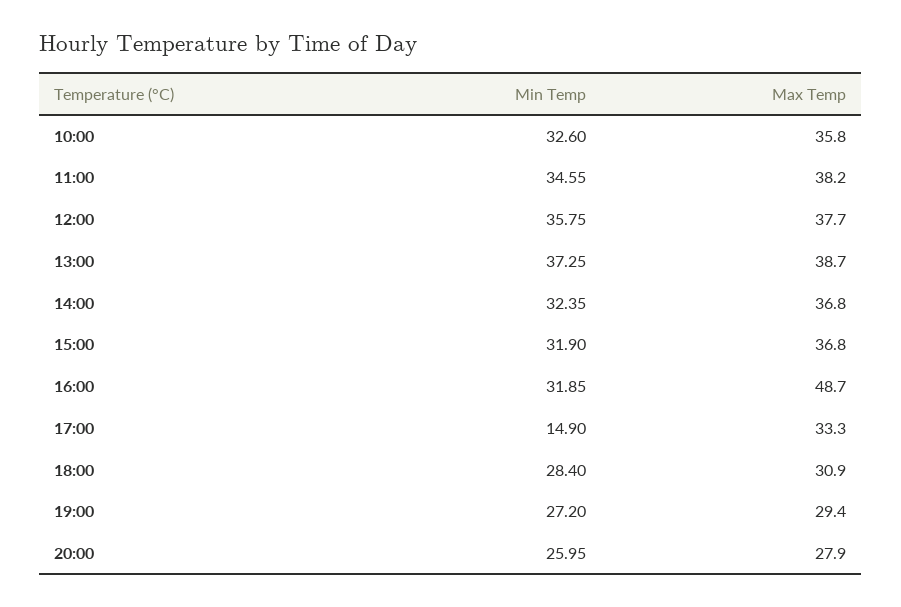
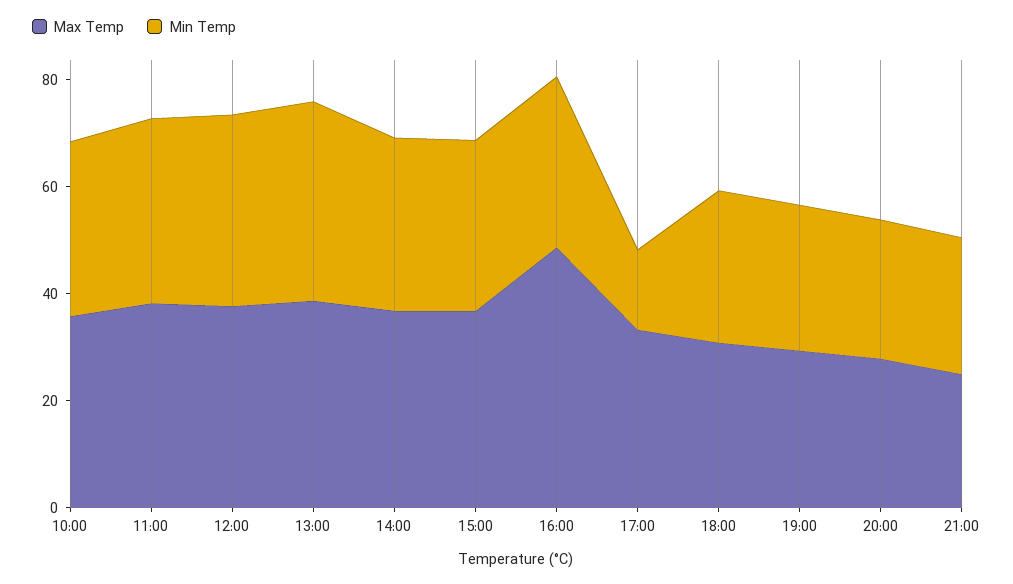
Max Temp, 21:00: none -> 25
Min Temp, 21:00: none -> 25

